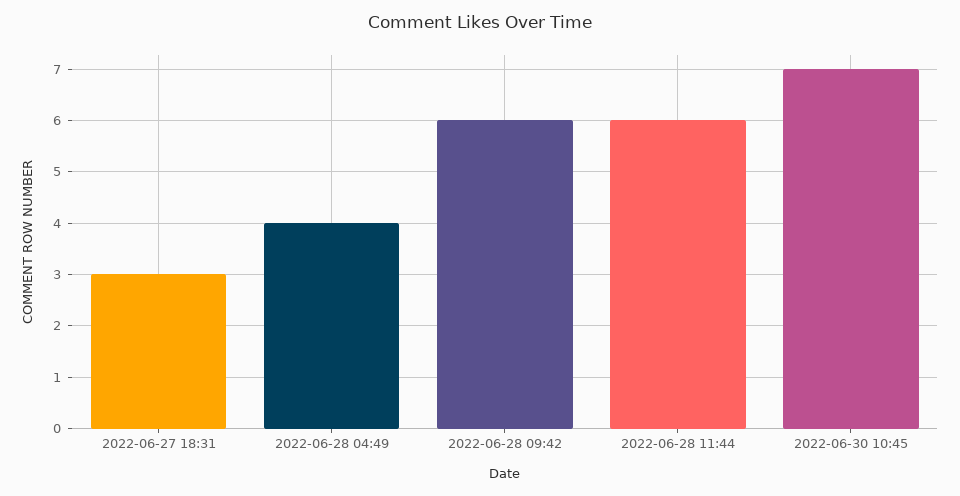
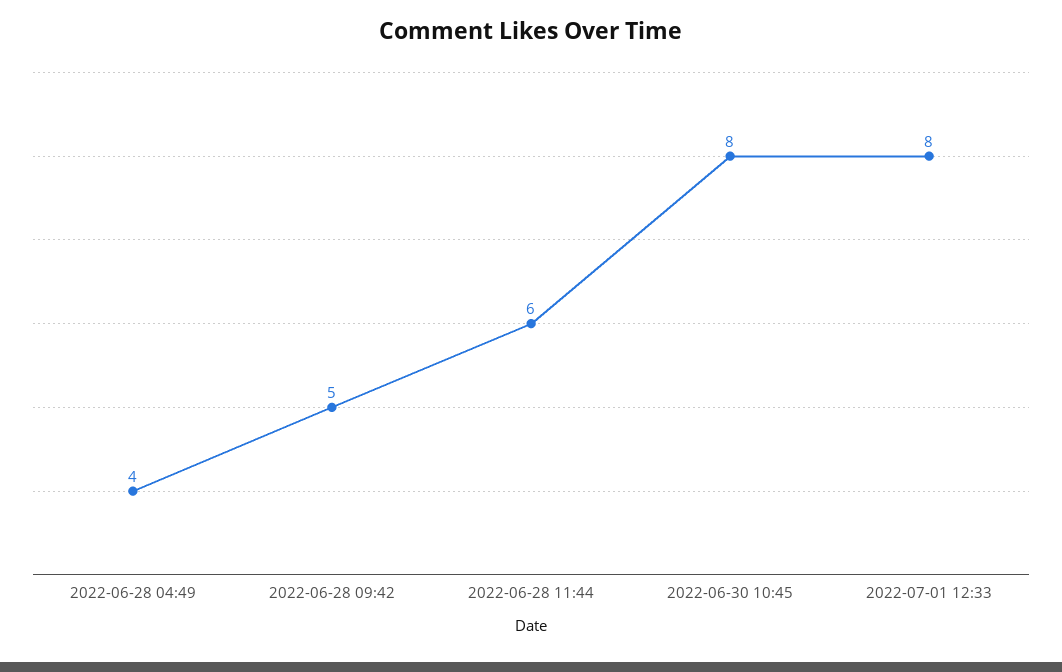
2022-06-27 18:31: 3 -> none
2022-06-28 09:42: 6 -> 5
2022-06-30 10:45: 7 -> 8
2022-07-01 12:33: none -> 8

